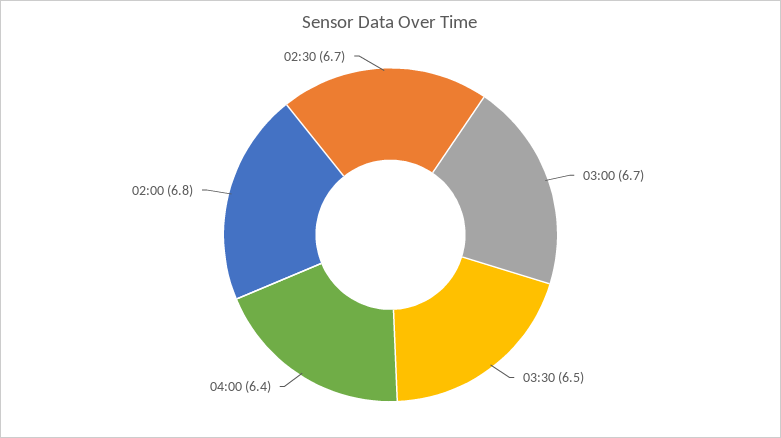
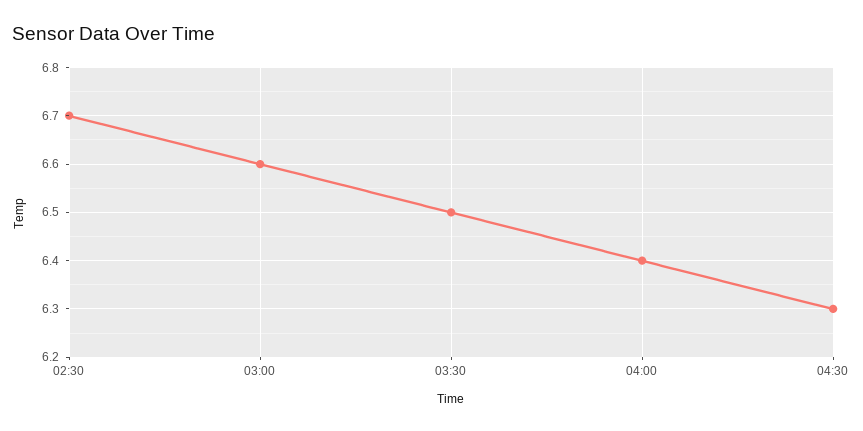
03:00: 6.7 -> 6.6
02:00: 6.8 -> none
04:30: none -> 6.3

